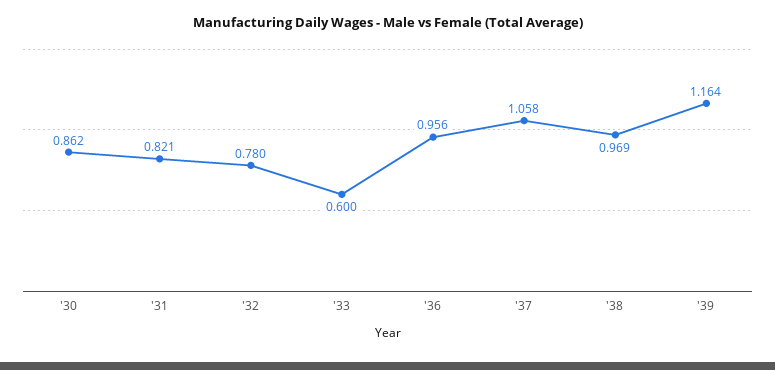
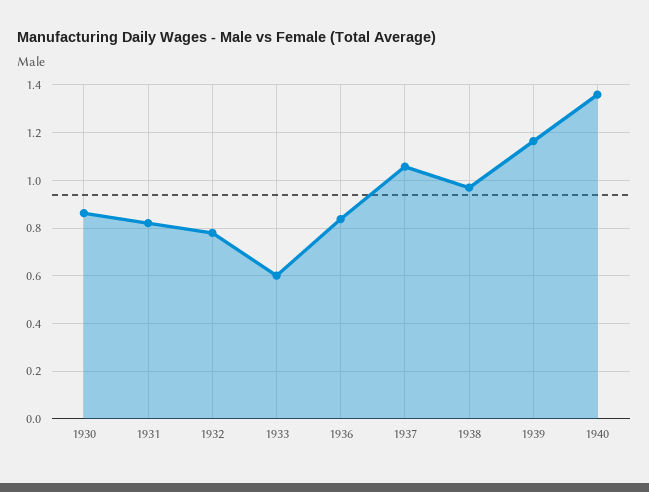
'36: 0.956 -> 0.85
1940: none -> 1.35

